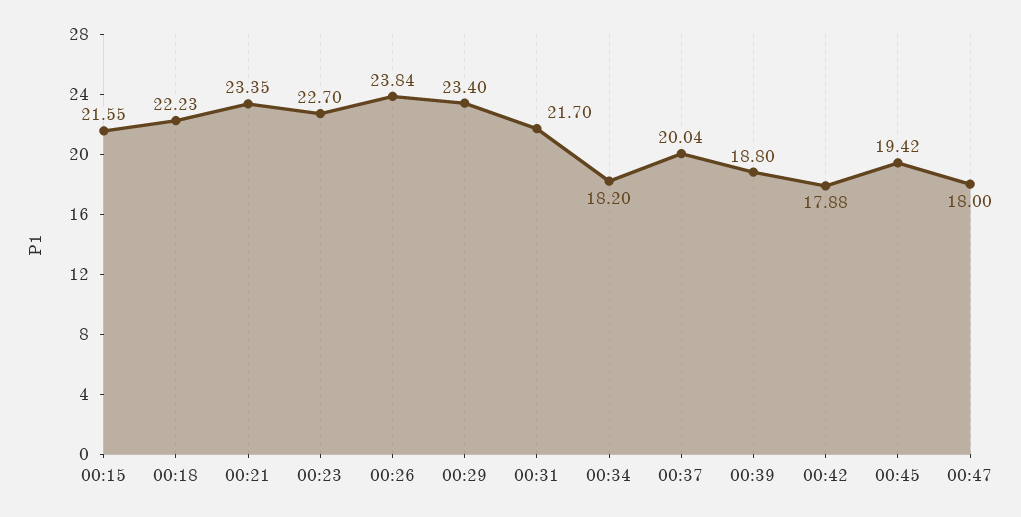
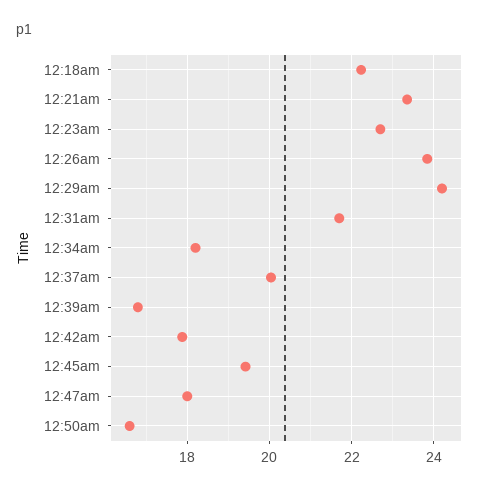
00:15: 21.55 -> none
00:29: 23.4 -> 24.2
00:39: 18.8 -> 16.8
12:50am: none -> 16.6

